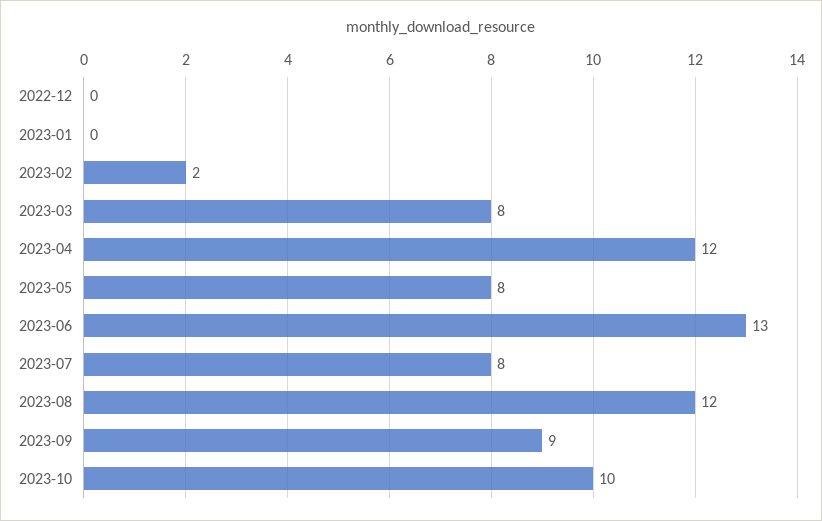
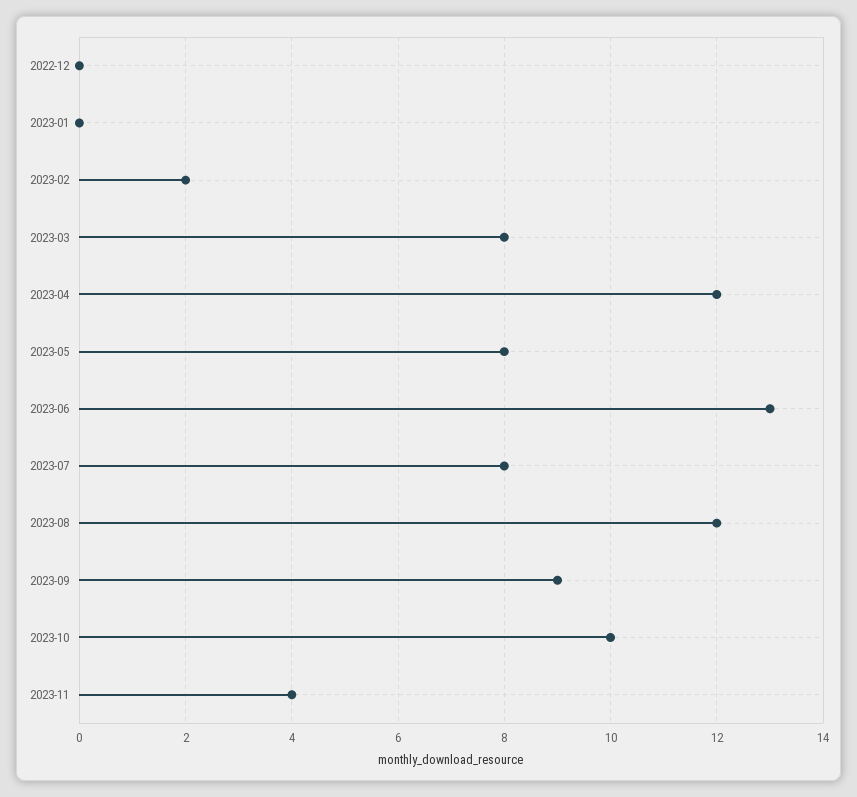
2023-11: none -> 4

